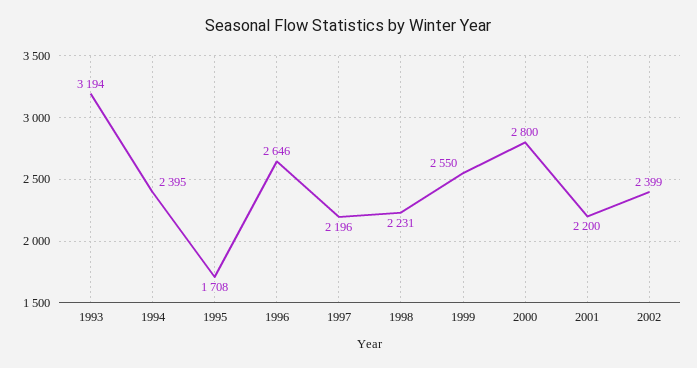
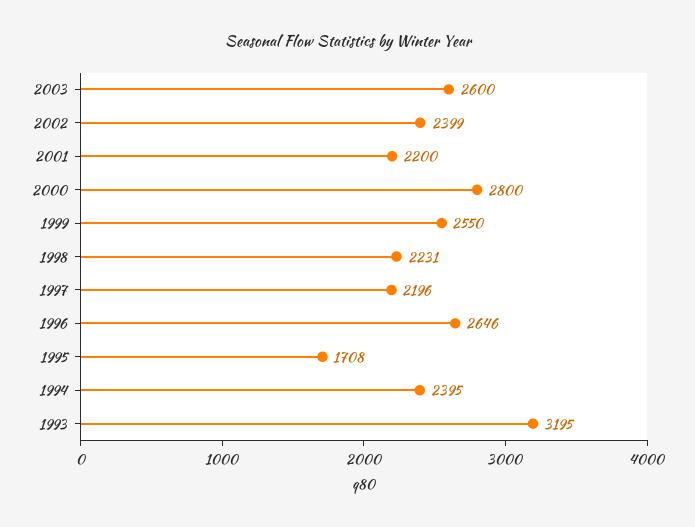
1993: 3194 -> 3195
2003: none -> 2600

